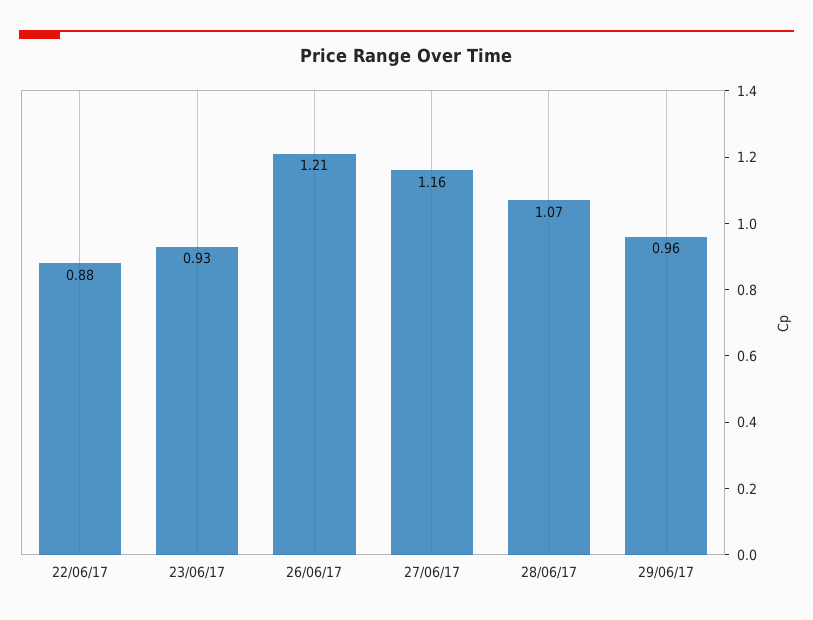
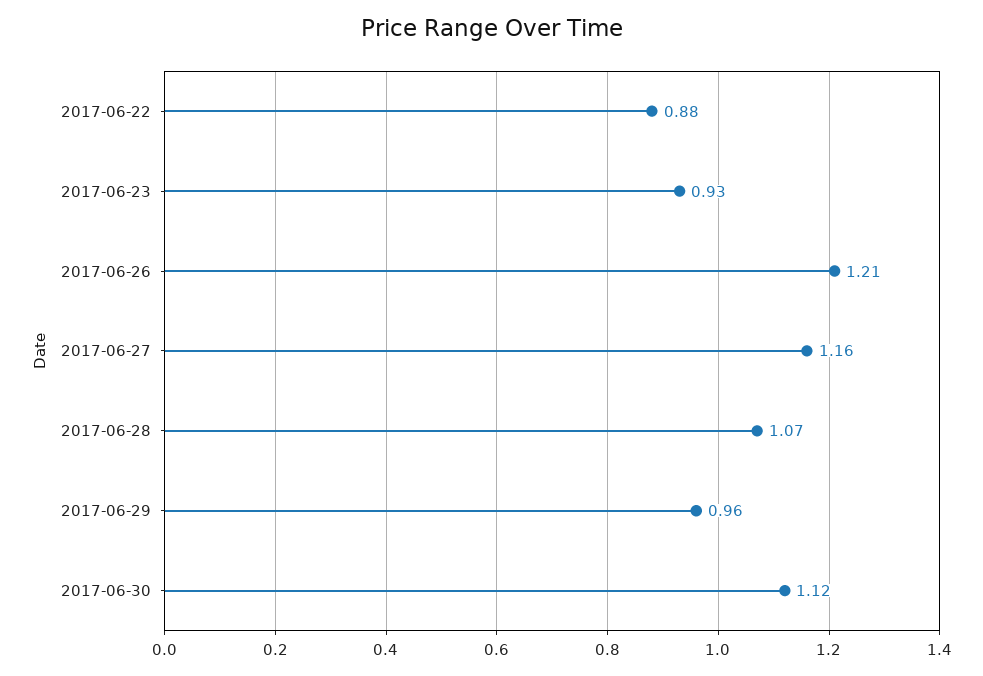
2017-06-30: none -> 1.12

